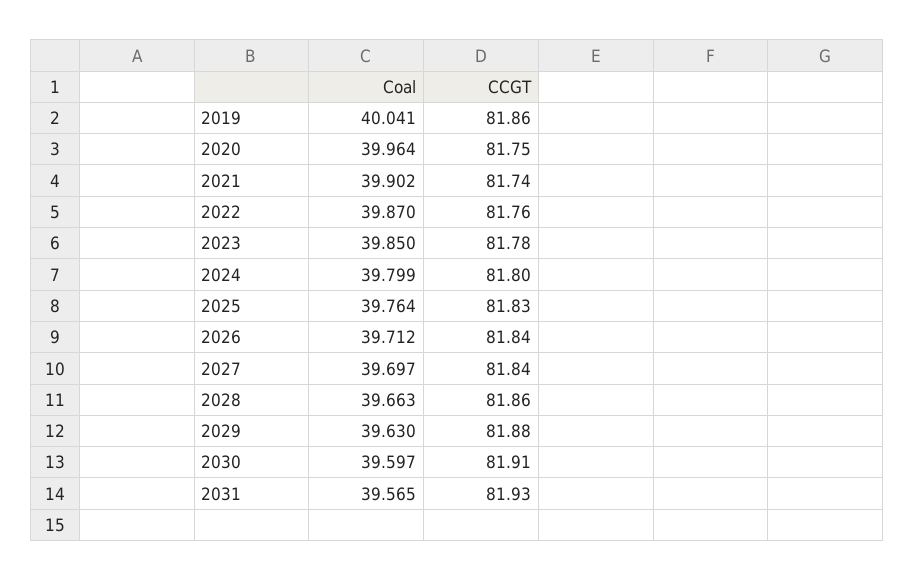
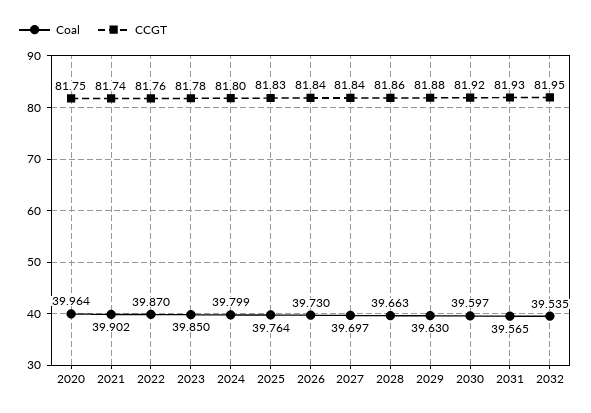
Coal, 2019: 40.041 -> none
CCGT, 2019: 81.86 -> none
Coal, 2026: 39.712 -> 39.73
CCGT, 2030: 81.91 -> 81.92
Coal, 2032: none -> 39.535
CCGT, 2032: none -> 81.95

